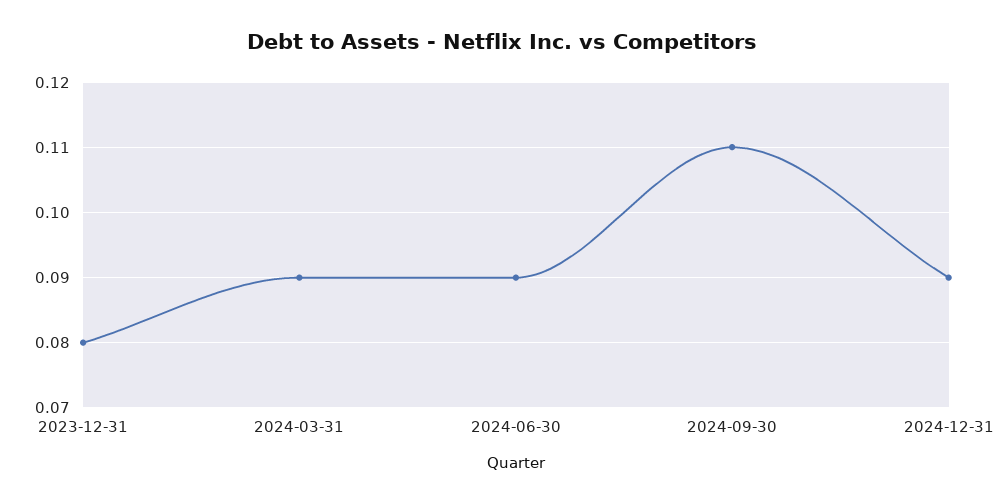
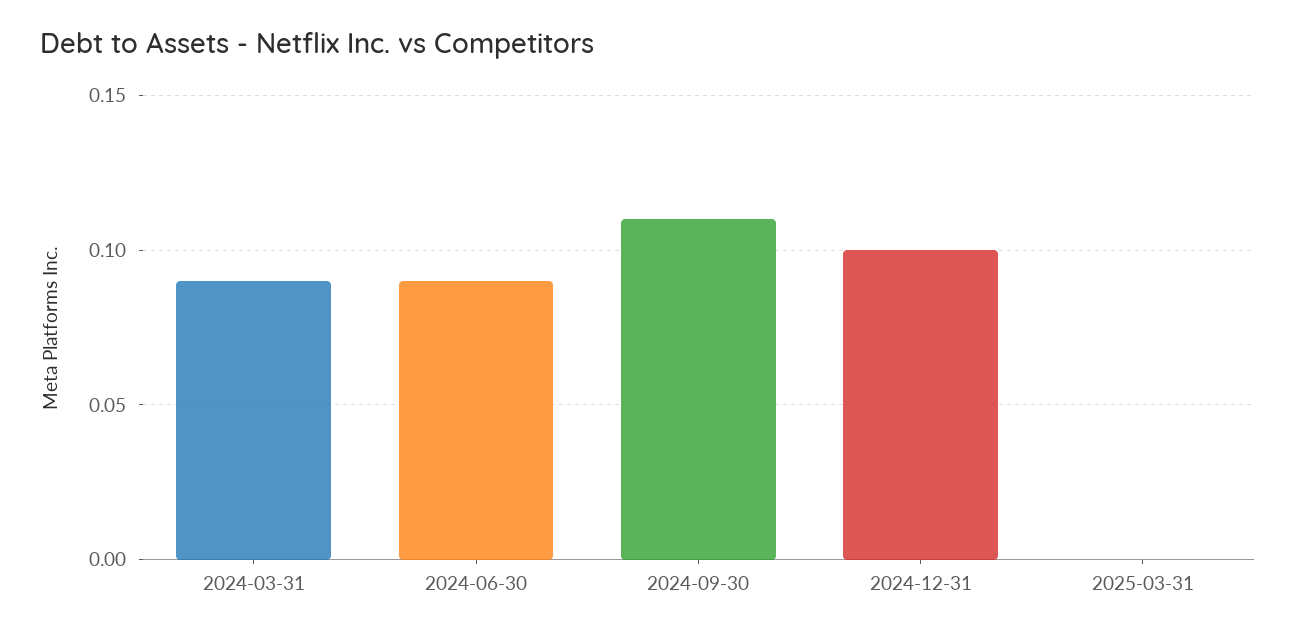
2023-12-31: 0.08 -> none
2024-12-31: 0.09 -> 0.1
2025-03-31: none -> 0

